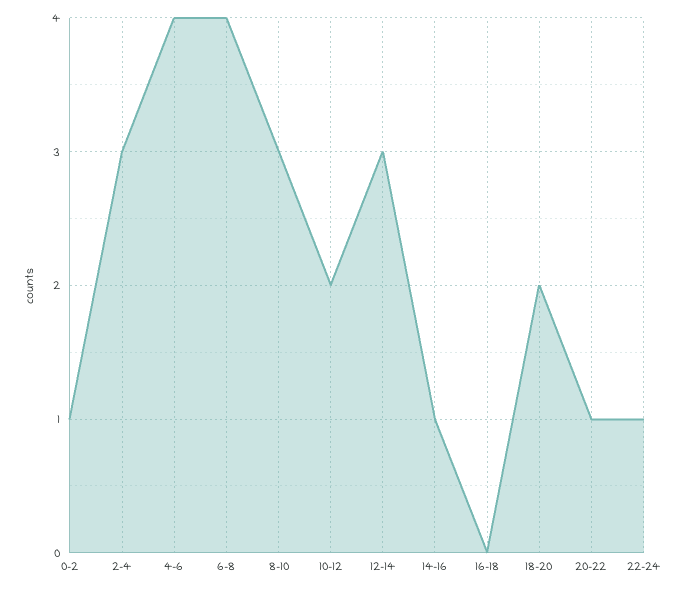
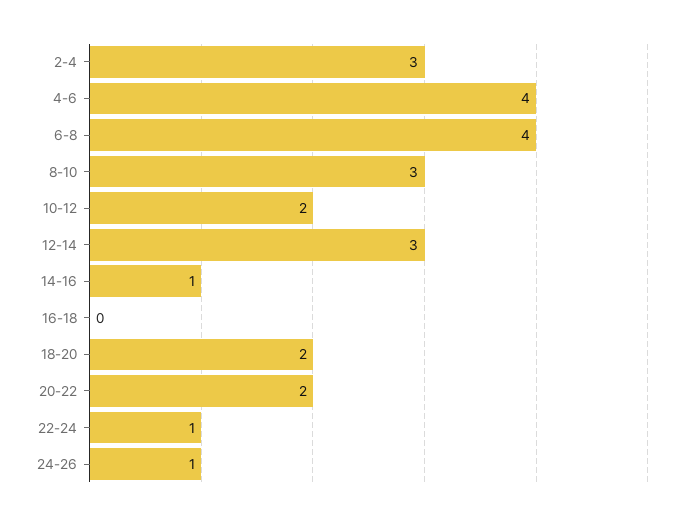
0-2: 1 -> none
20-22: 1 -> 2
24-26: none -> 1

